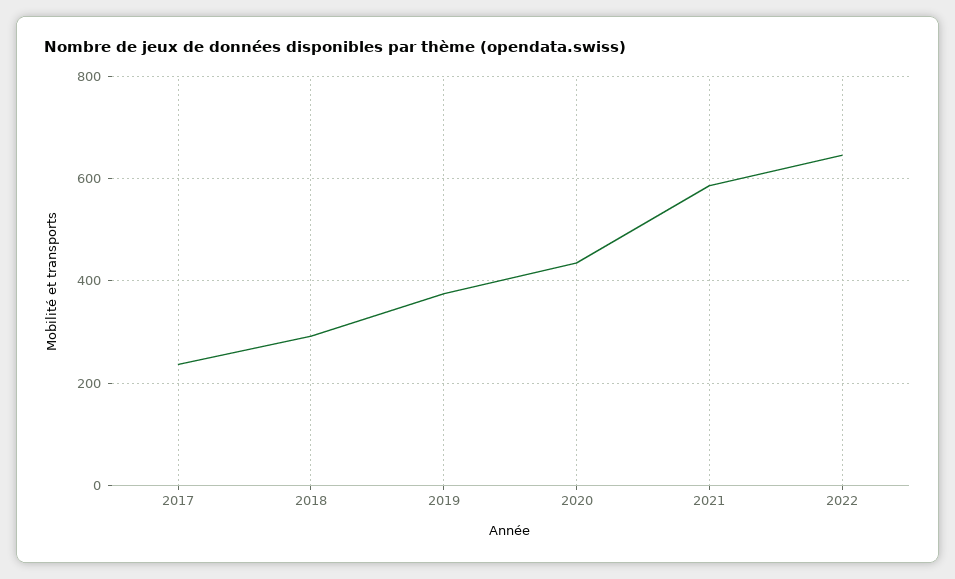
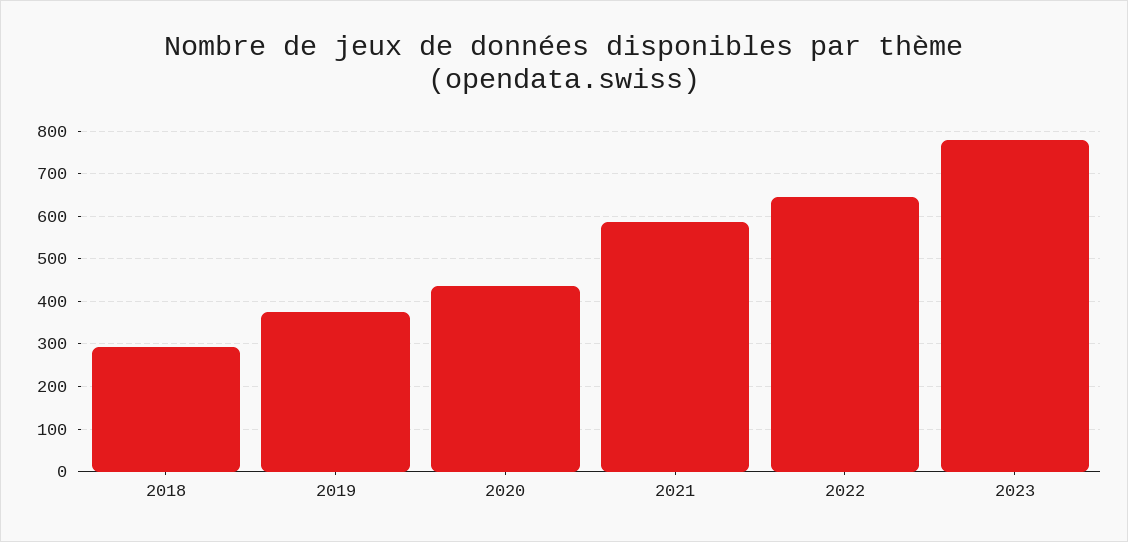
2017: 240 -> none
2023: none -> 780

